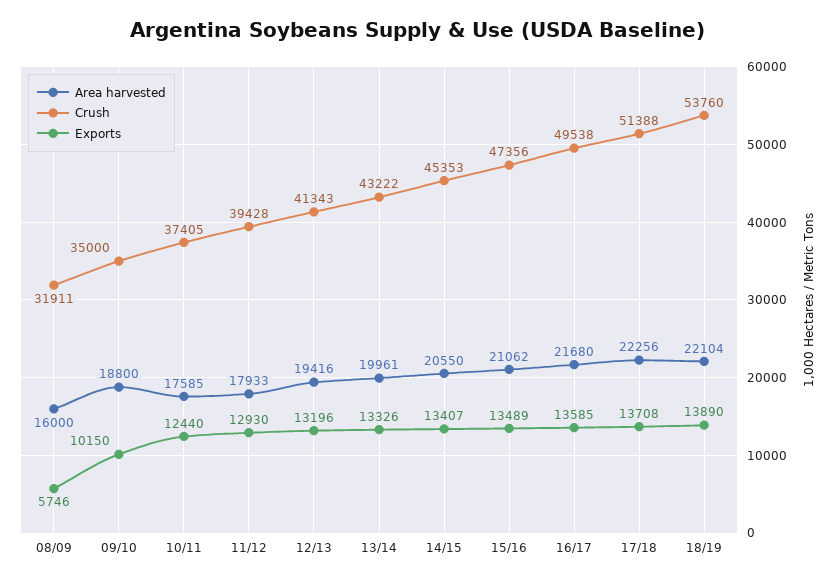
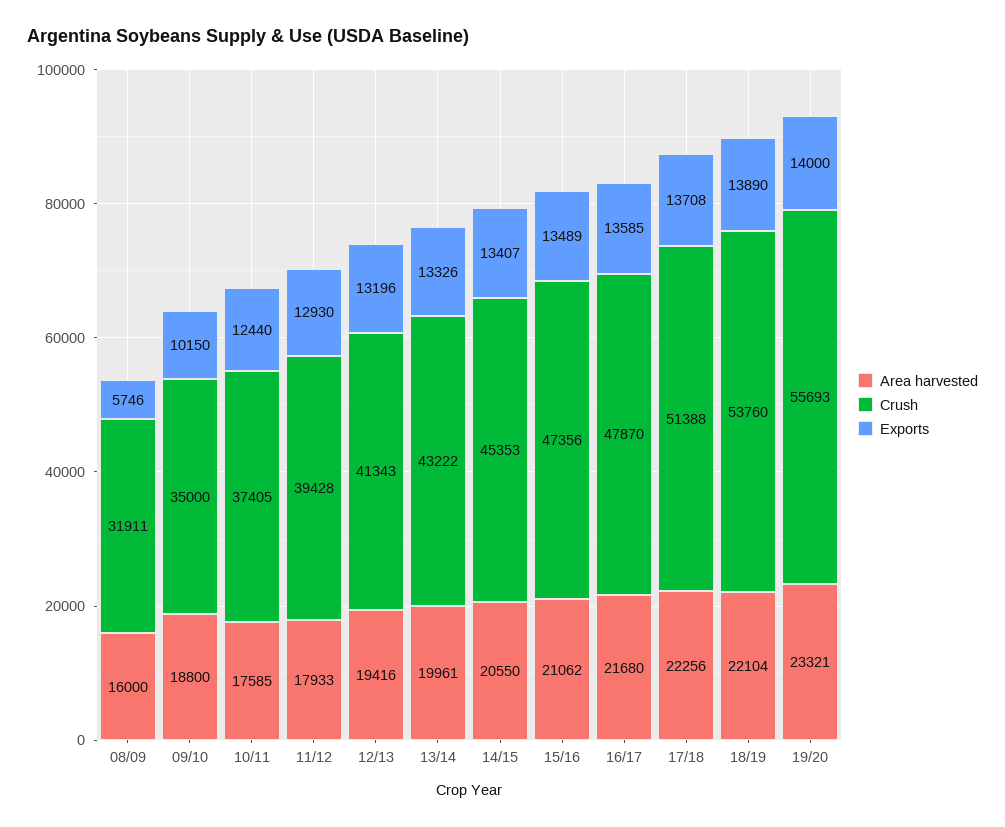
Crush, 16/17: 49538 -> 47870
Area harvested, 19/20: none -> 23321
Crush, 19/20: none -> 55693
Exports, 19/20: none -> 14000

